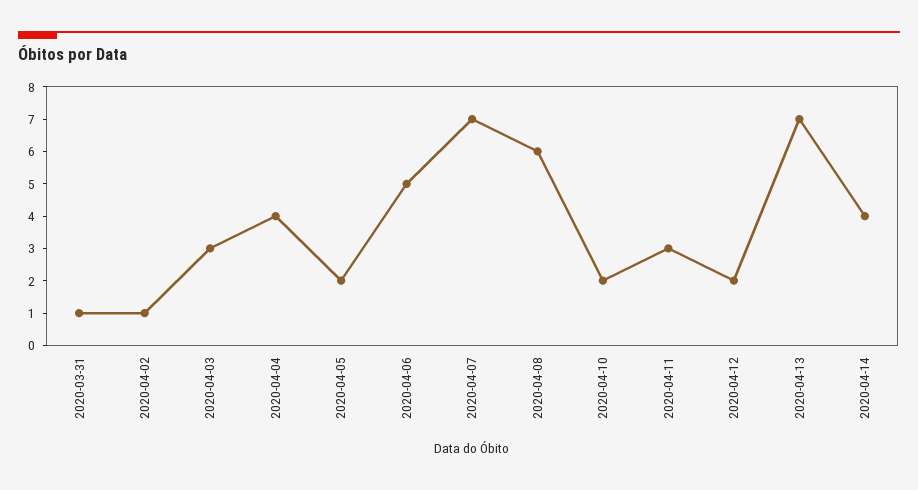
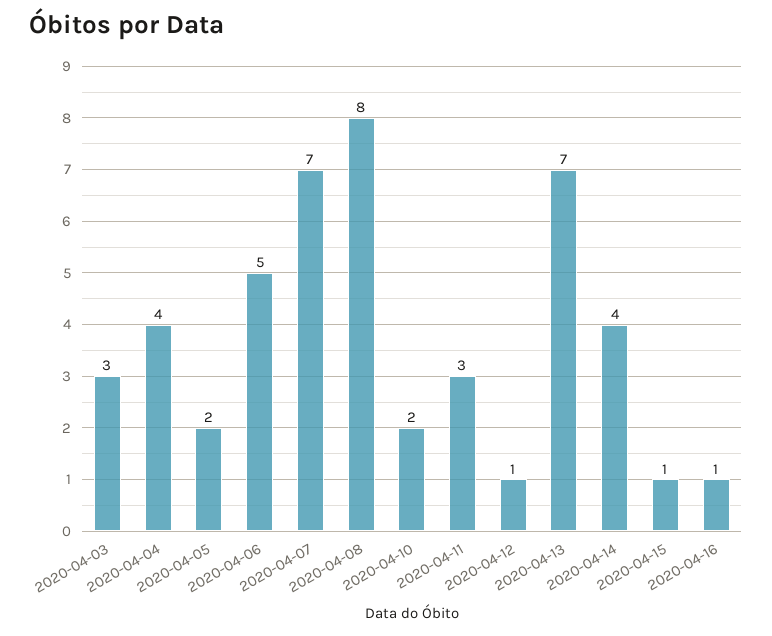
2020-03-31: 1 -> none
2020-04-02: 1 -> none
2020-04-08: 6 -> 8
2020-04-12: 2 -> 1
2020-04-15: none -> 1
2020-04-16: none -> 1

